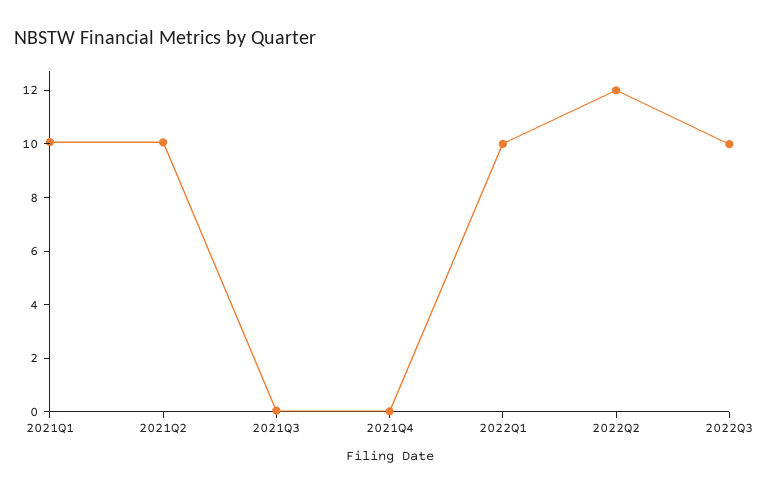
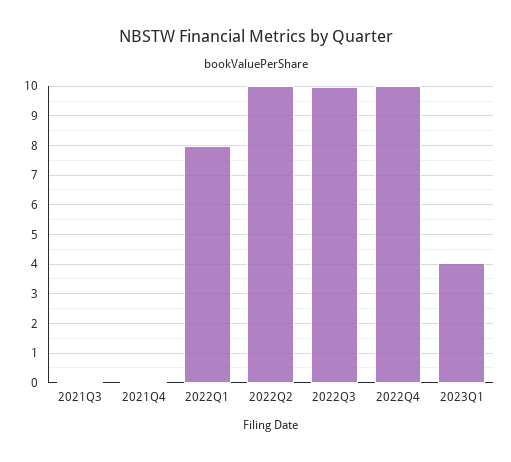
2021Q1: 10 -> none
2021Q2: 10 -> none
2022Q1: 10 -> 8
2022Q2: 12 -> 10
2022Q4: none -> 10
2023Q1: none -> 4

